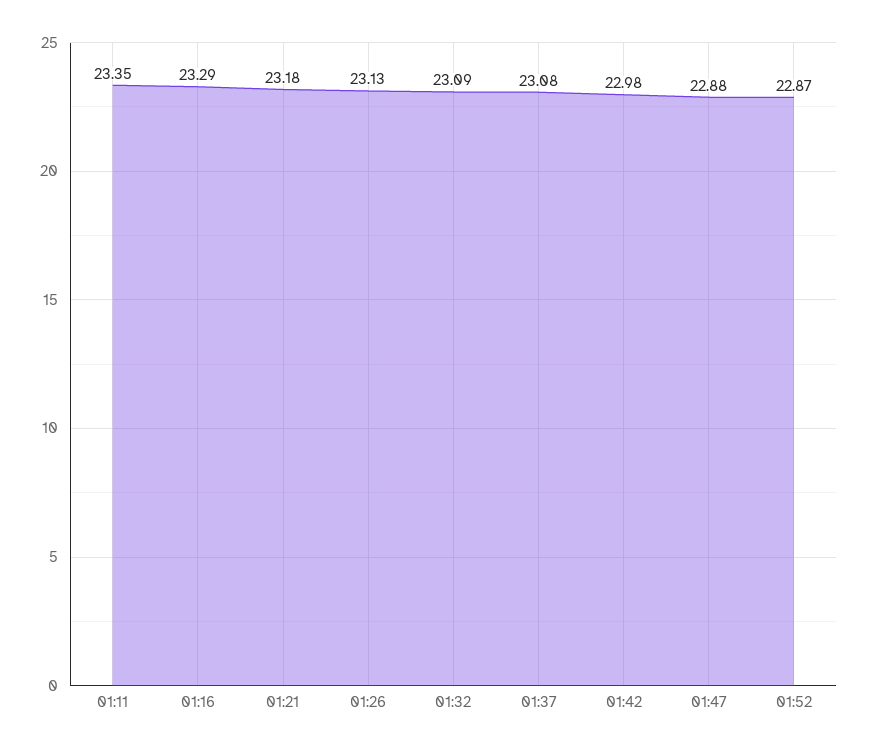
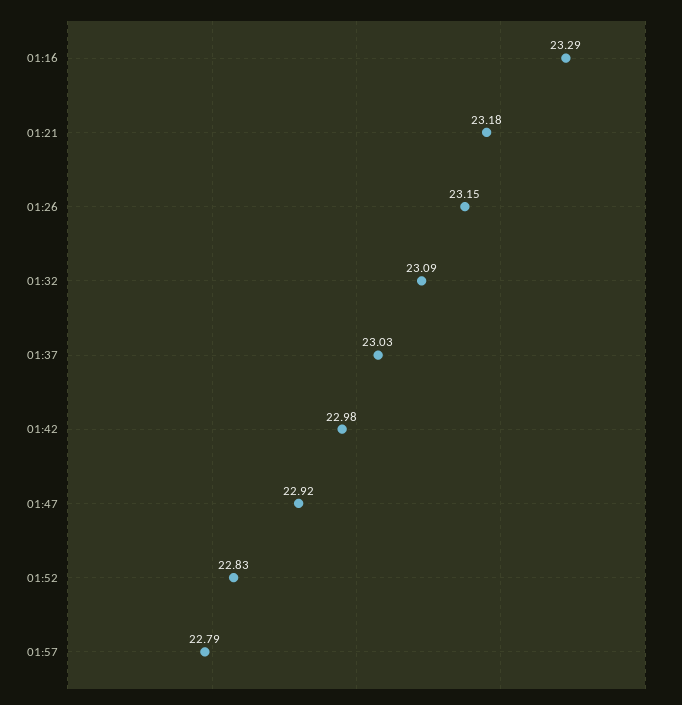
01:11: 23.35 -> none
01:26: 23.13 -> 23.15
01:37: 23.08 -> 23.03
01:47: 22.88 -> 22.92
01:52: 22.87 -> 22.83
01:57: none -> 22.79

